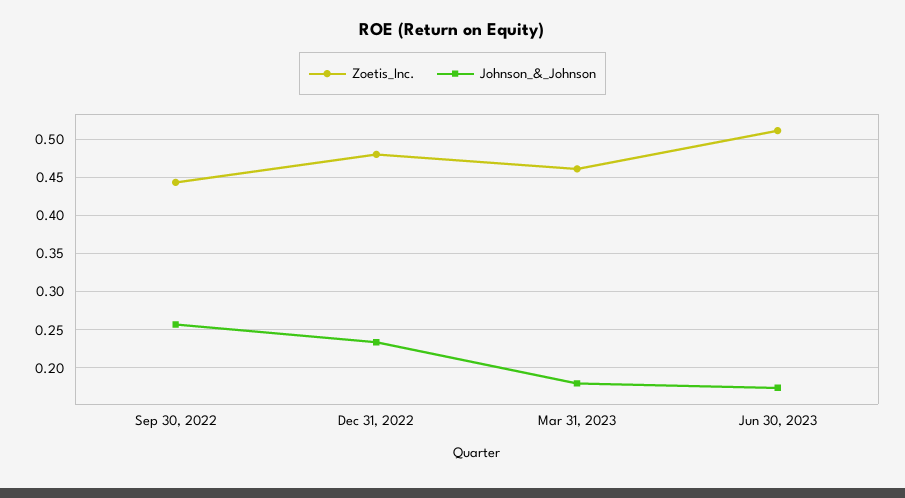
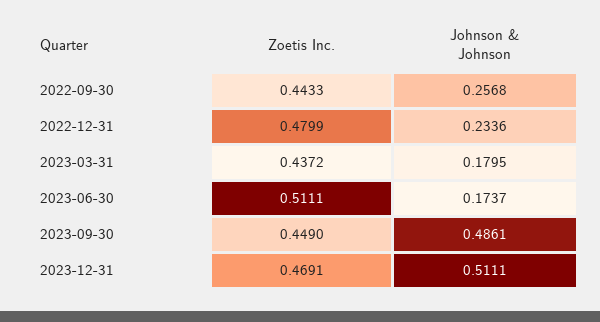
Zoetis_Inc., Mar 31, 2023: 0.46 -> 0.4372
Zoetis_Inc., 2023-09-30: none -> 0.449
Johnson_&_Johnson, 2023-09-30: none -> 0.4861
Zoetis_Inc., 2023-12-31: none -> 0.4691
Johnson_&_Johnson, 2023-12-31: none -> 0.5111

